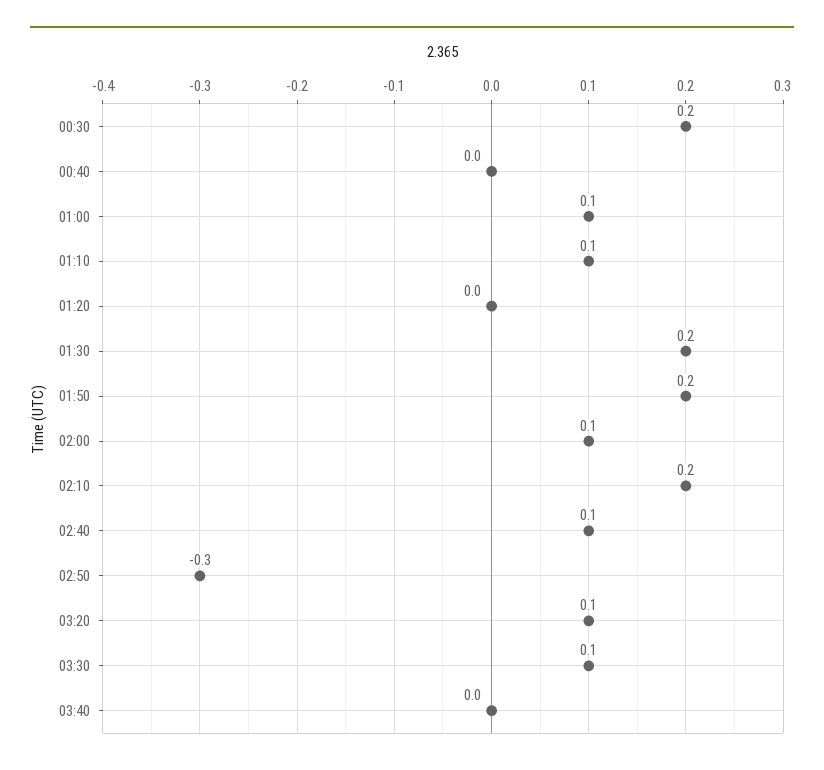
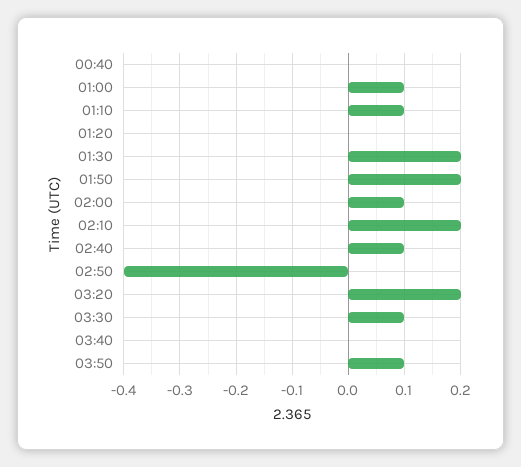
00:30: 0.2 -> none
02:50: -0.3 -> -0.4
03:20: 0.1 -> 0.2
03:50: none -> 0.1

